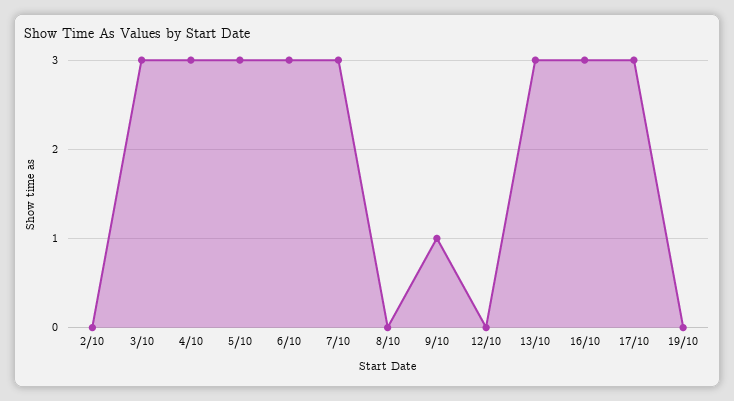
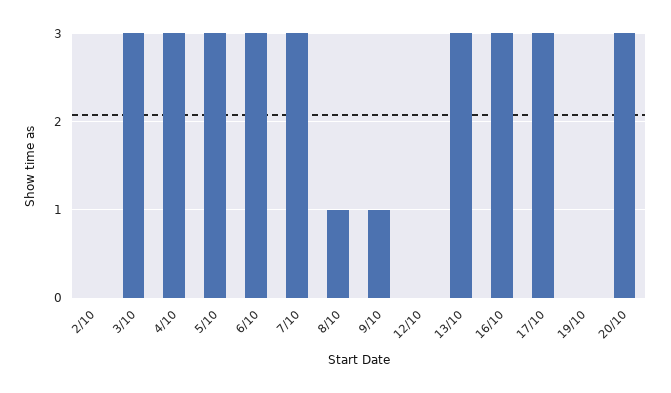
8/10: 0 -> 1
20/10: none -> 3

